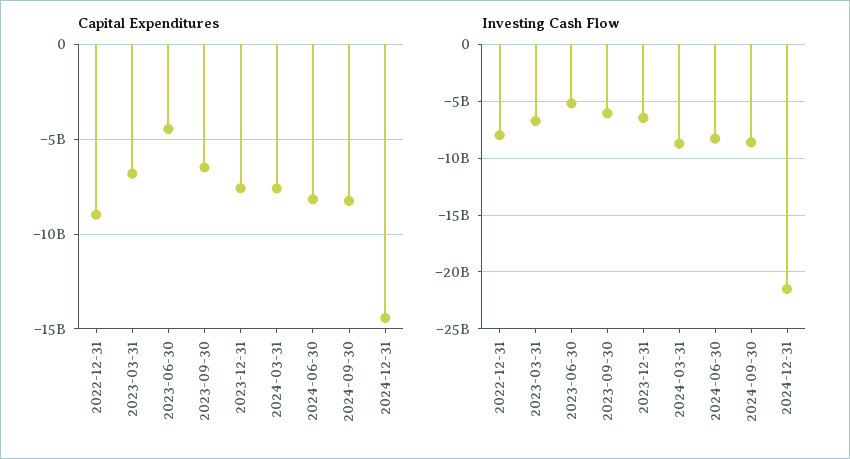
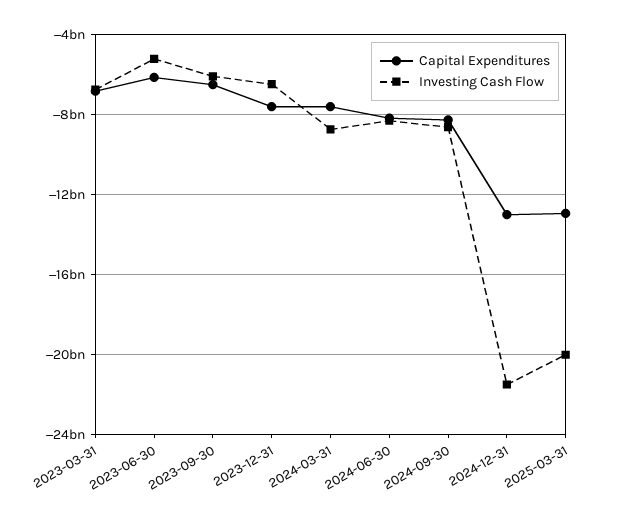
Capital Expenditures, 2022-12-31: -9000000000 -> none
Capital Expenditures, 2023-06-30: -4500000000 -> -6000000000
Capital Expenditures, 2024-12-31: -14500000000 -> -13000000000
Investing Cash Flow, 2022-12-31: -8000000000 -> none
Capital Expenditures, 2025-03-31: none -> -13000000000
Investing Cash Flow, 2025-03-31: none -> -20000000000

